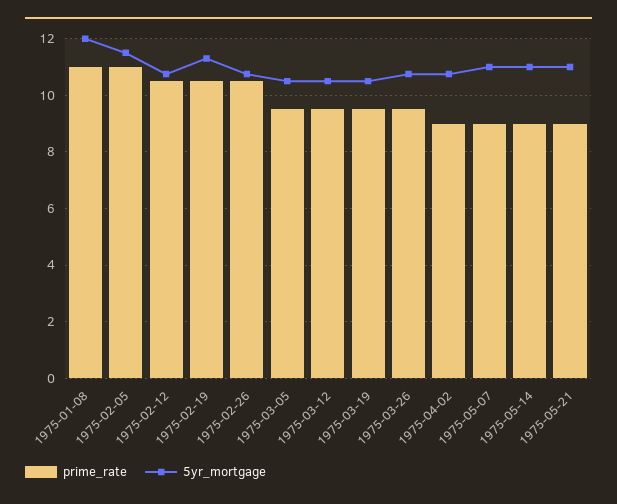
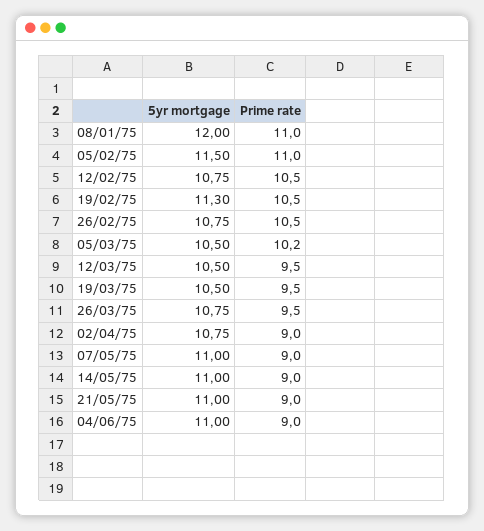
prime_rate, 1975-03-05: 9.5 -> 10.2
5yr_mortgage, 04/06/75: none -> 11
prime_rate, 04/06/75: none -> 9

